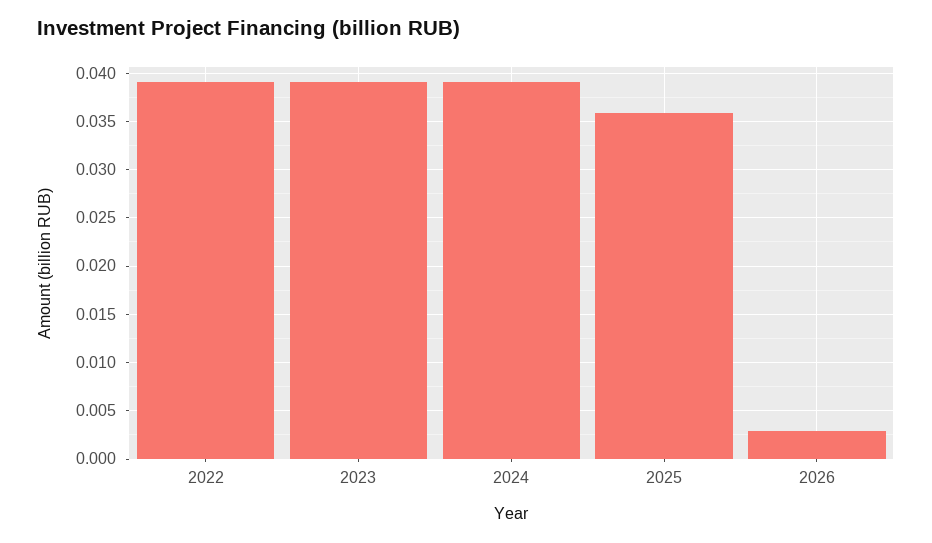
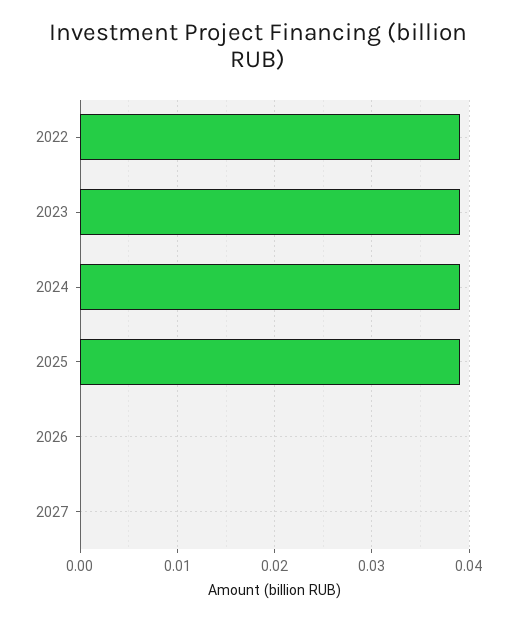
2025: 0.036 -> 0.039
2026: 0.003 -> 0
2027: none -> 0

